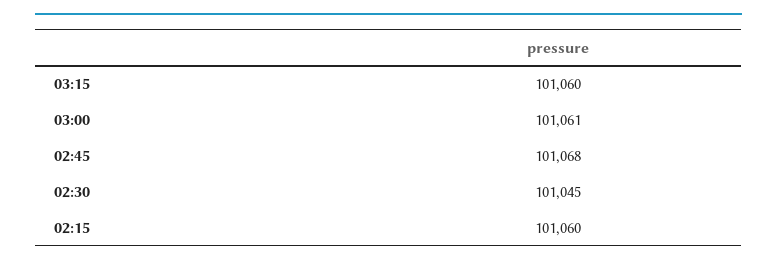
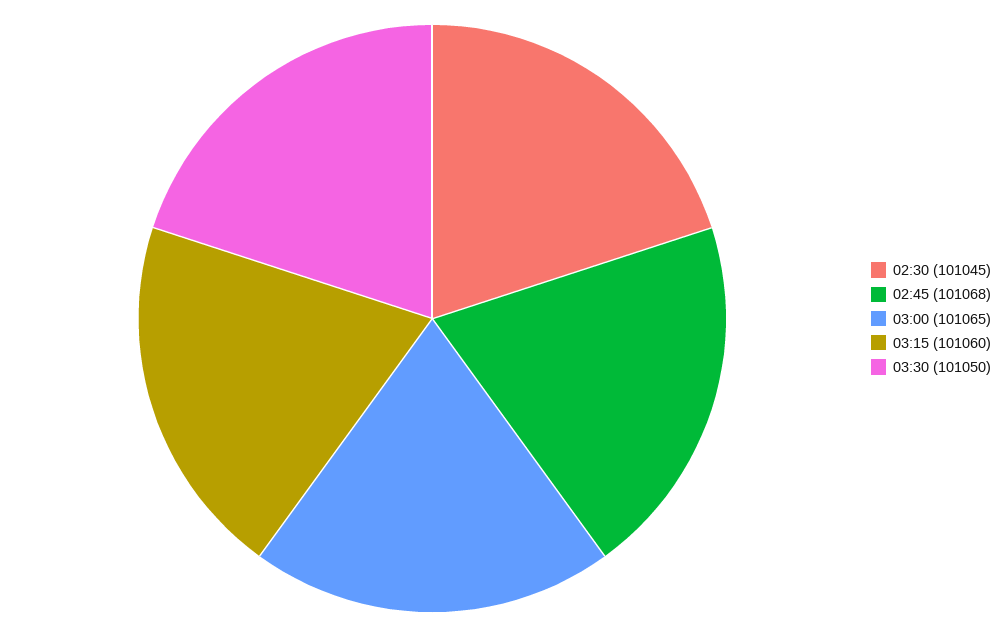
03:00: 101061 -> 101065
02:15: 101060 -> none
03:30: none -> 101050

